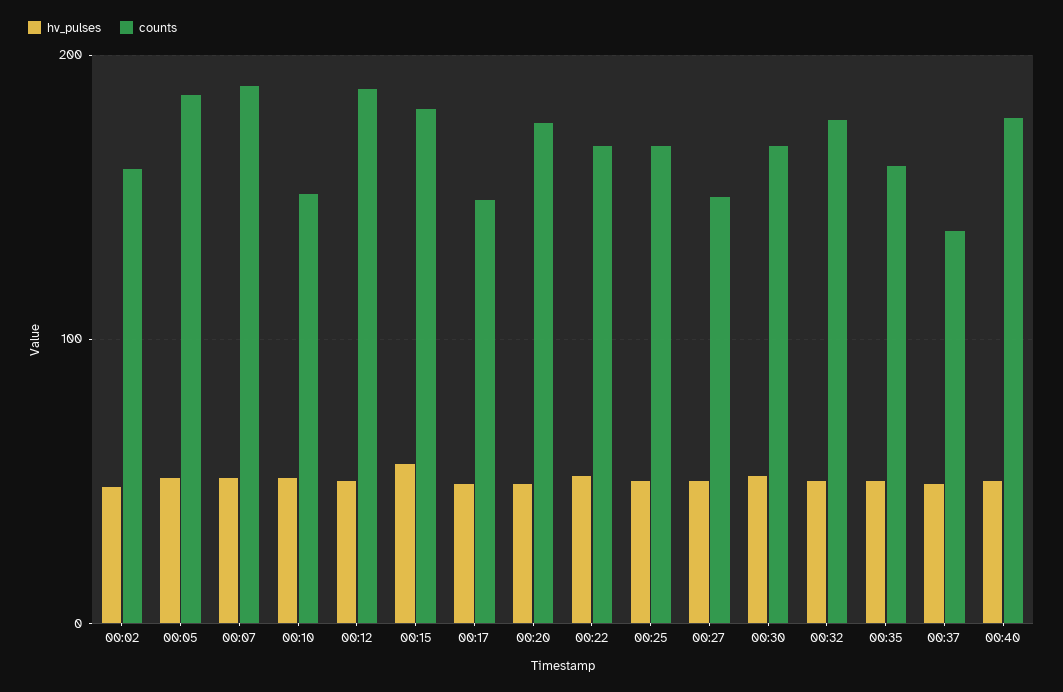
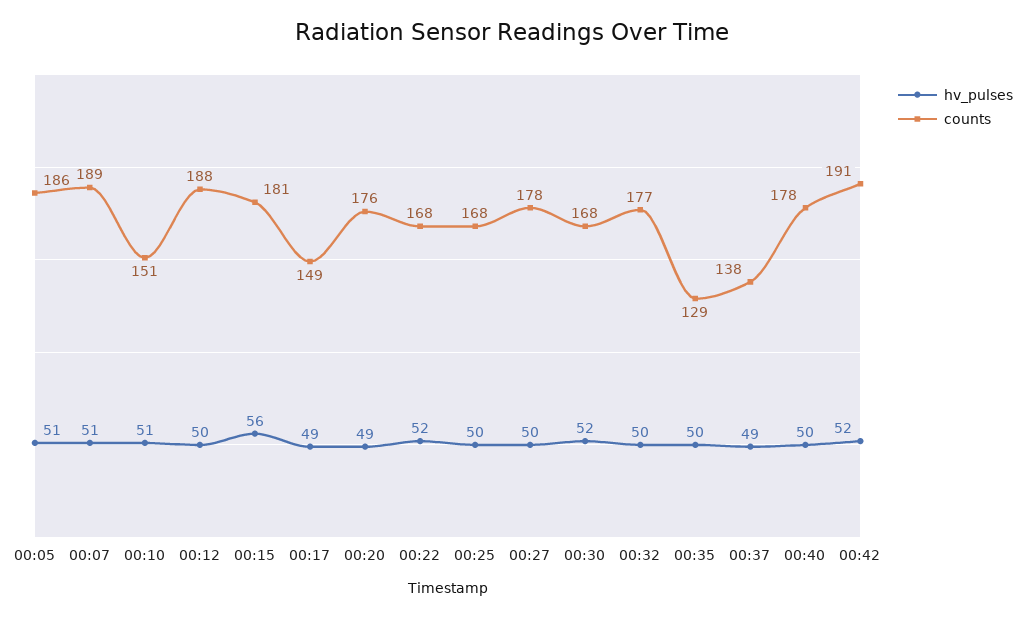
hv_pulses, 00:02: 50 -> none
counts, 00:02: 160 -> none
counts, 00:27: 150 -> 178
counts, 00:35: 160 -> 129
hv_pulses, 00:42: none -> 52
counts, 00:42: none -> 191

